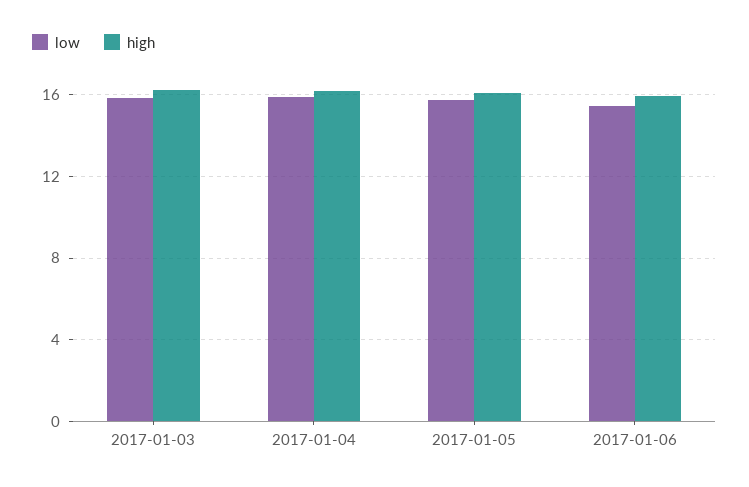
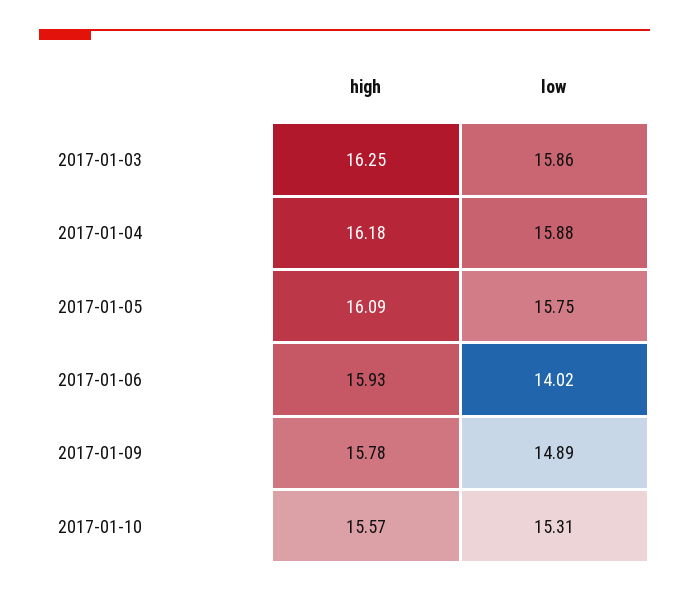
low, 2017-01-06: 15.5 -> 14.02
high, 2017-01-09: none -> 15.78
low, 2017-01-09: none -> 14.89
high, 2017-01-10: none -> 15.57
low, 2017-01-10: none -> 15.31

